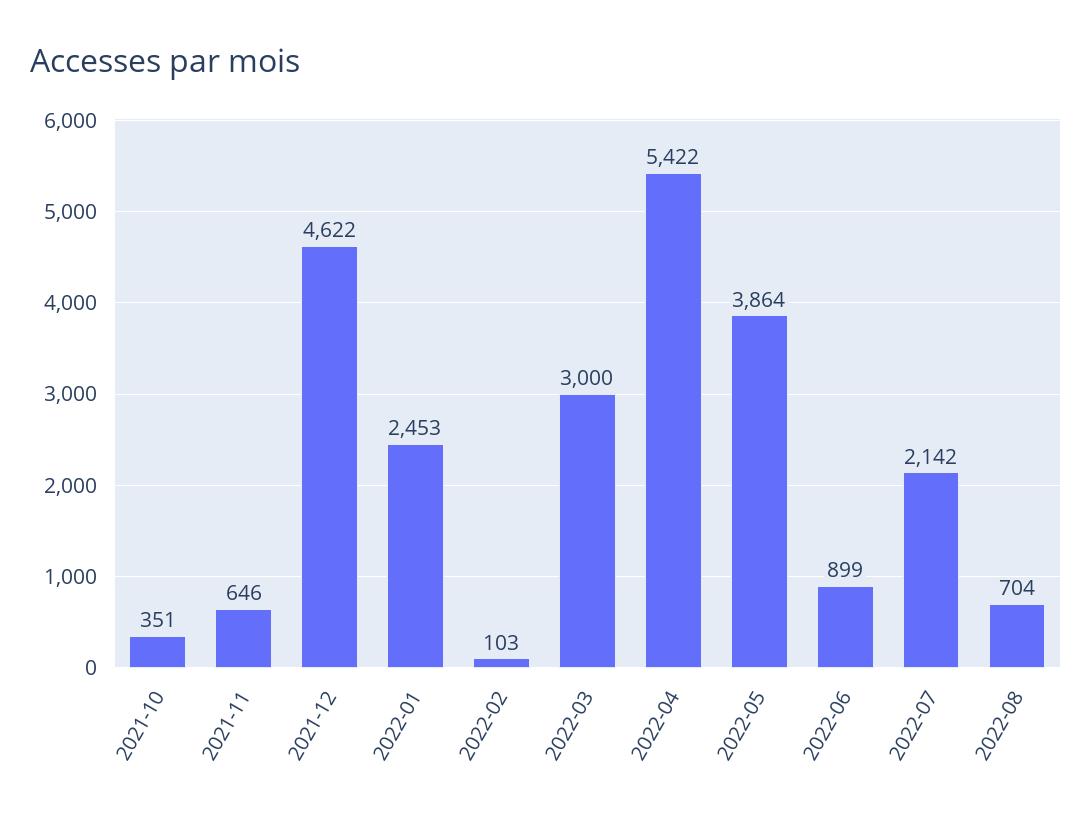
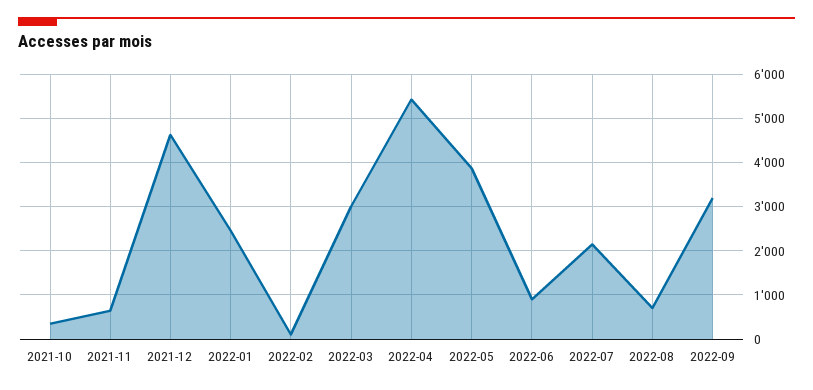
2022-09: none -> 3200

